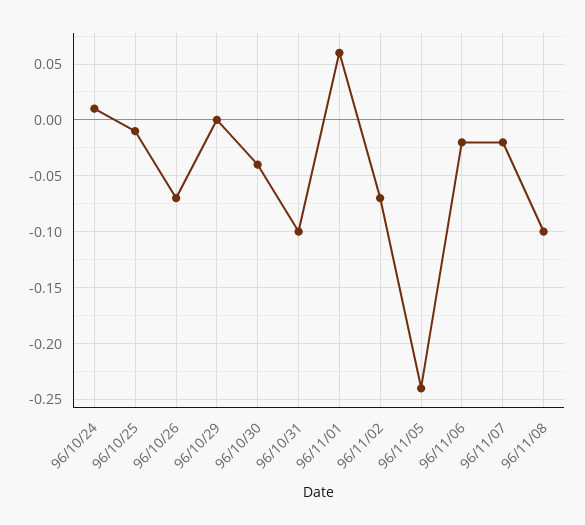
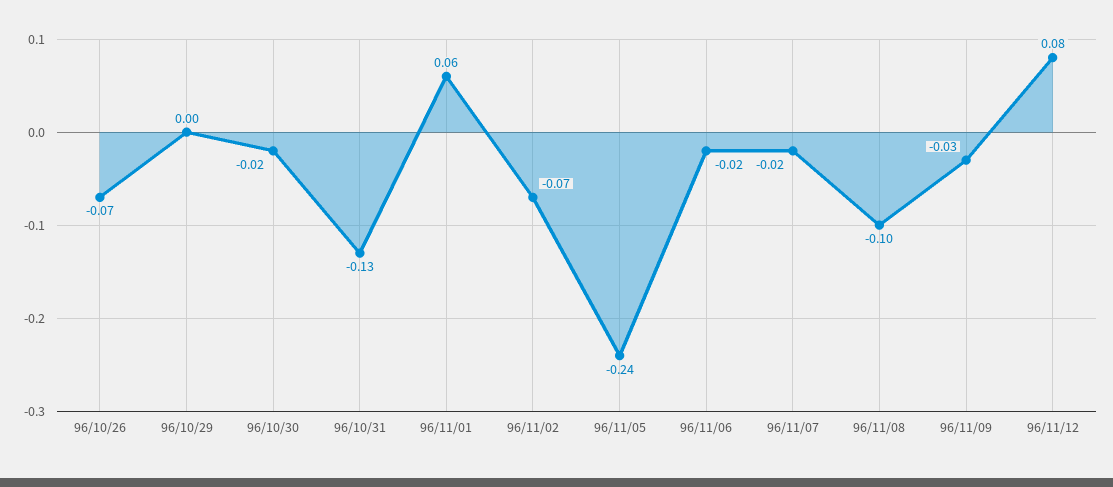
96/10/24: 0.01 -> none
96/10/25: -0.01 -> none
96/10/30: -0.04 -> -0.02
96/10/31: -0.1 -> -0.13
96/11/09: none -> -0.03
96/11/12: none -> 0.08

